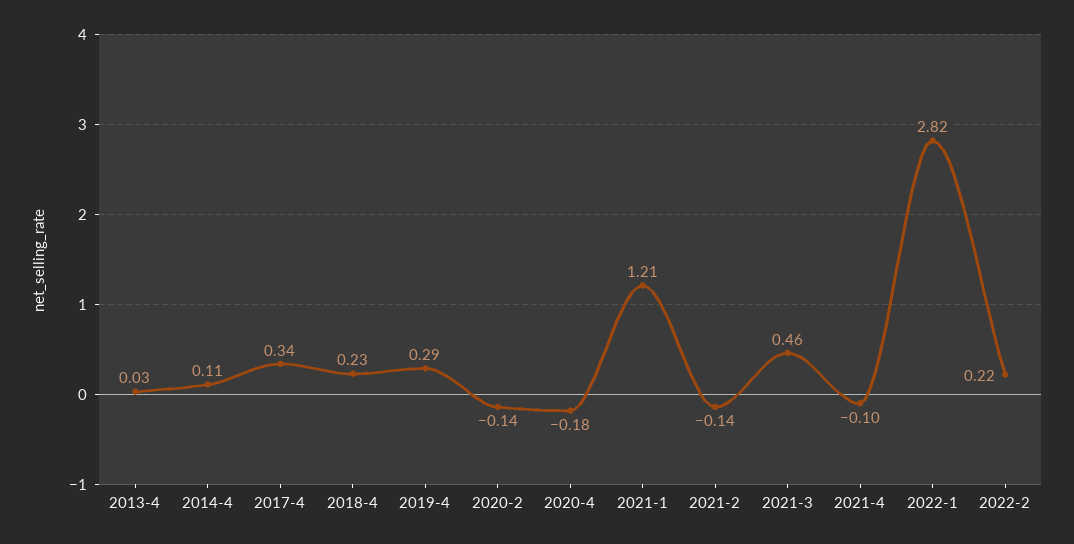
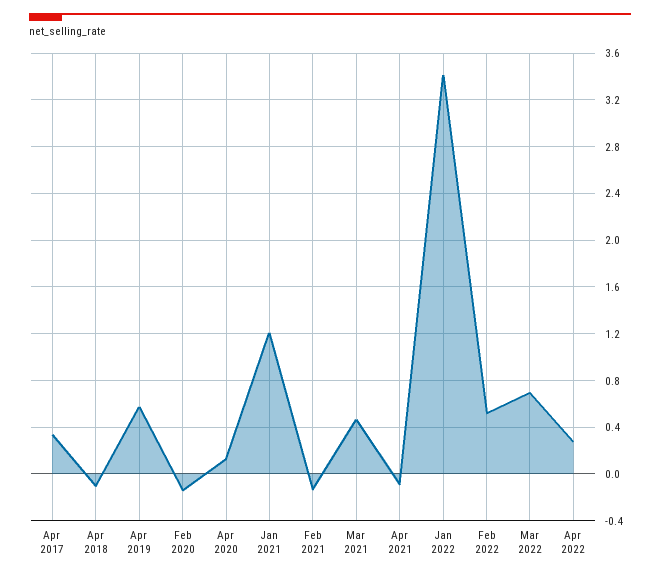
2013-4: 0.03 -> none
2014-4: 0.11 -> none
2018-4: 0.23 -> -0.1
2019-4: 0.29 -> 0.6
2020-4: -0.18 -> 0.1
2022-1: 2.82 -> 3.4
2022-2: 0.22 -> 0.5
Mar 2022: none -> 0.7
Apr 2022: none -> 0.3

